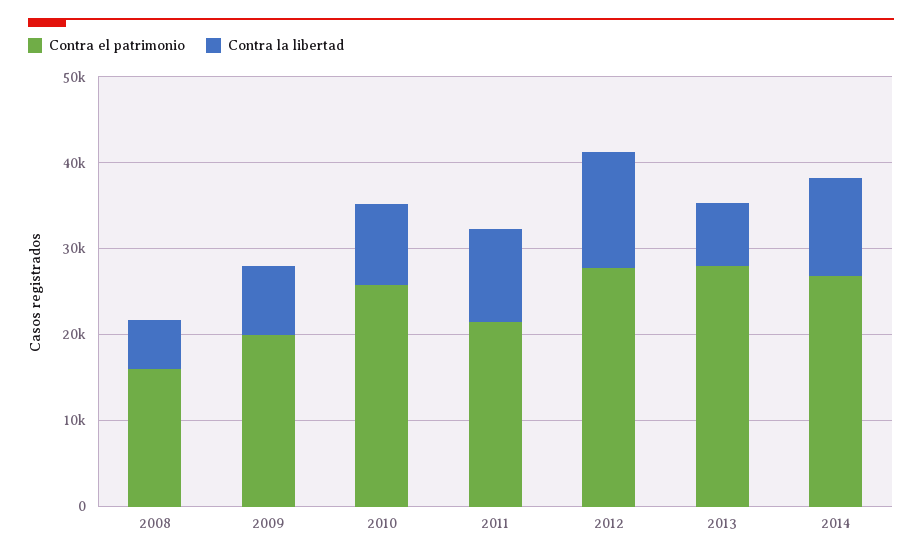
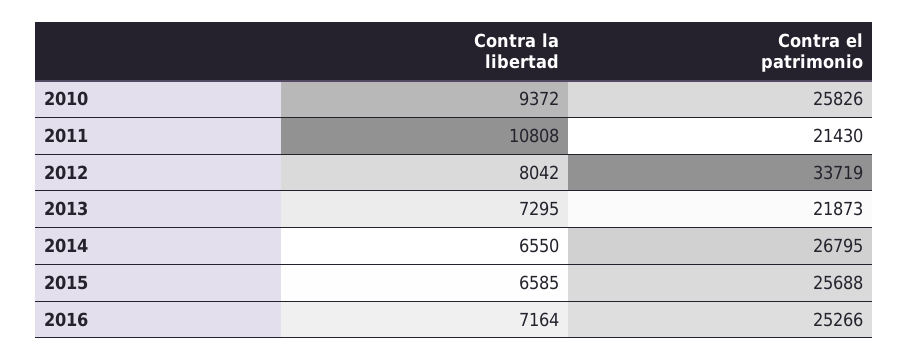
Contra el patrimonio, 2008: 16000 -> none
Contra la libertad, 2008: 6000 -> none
Contra el patrimonio, 2009: 20000 -> none
Contra la libertad, 2009: 8000 -> none
Contra el patrimonio, 2012: 28000 -> 33719
Contra la libertad, 2012: 14000 -> 8042
Contra el patrimonio, 2013: 28000 -> 21873
Contra la libertad, 2014: 12000 -> 6550
Contra la libertad, 2015: none -> 6585
Contra el patrimonio, 2015: none -> 25688
Contra la libertad, 2016: none -> 7164
Contra el patrimonio, 2016: none -> 25266

